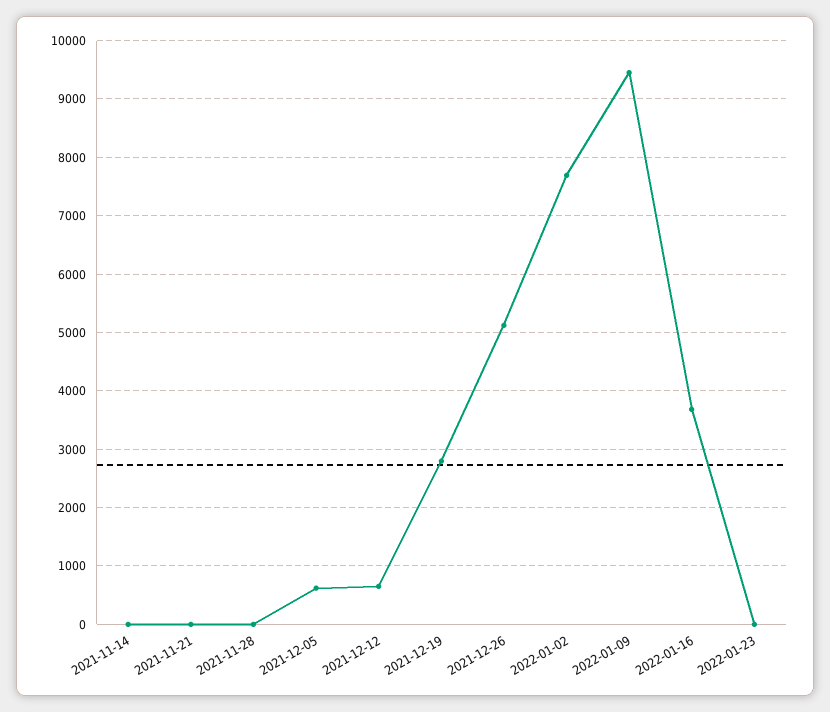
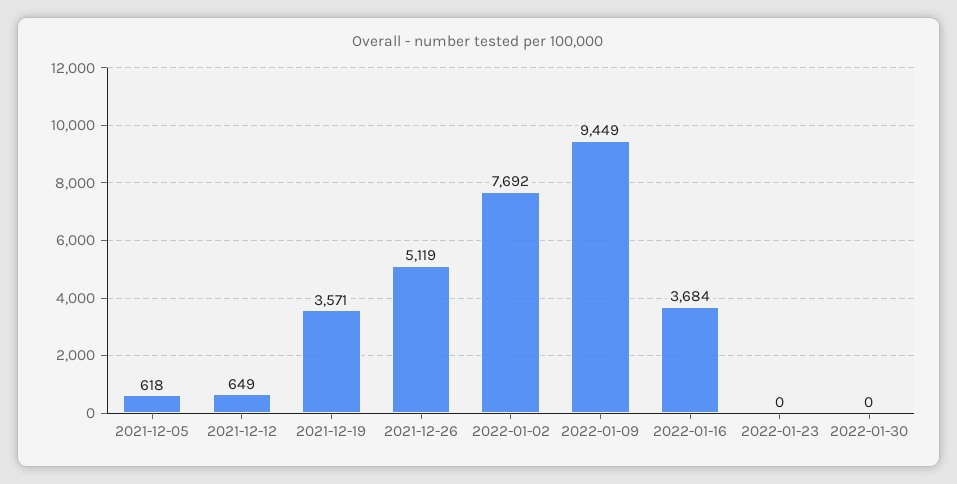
2021-11-14: 0 -> none
2021-11-21: 0 -> none
2021-11-28: 0 -> none
2021-12-19: 2800 -> 3571
2022-01-30: none -> 0

